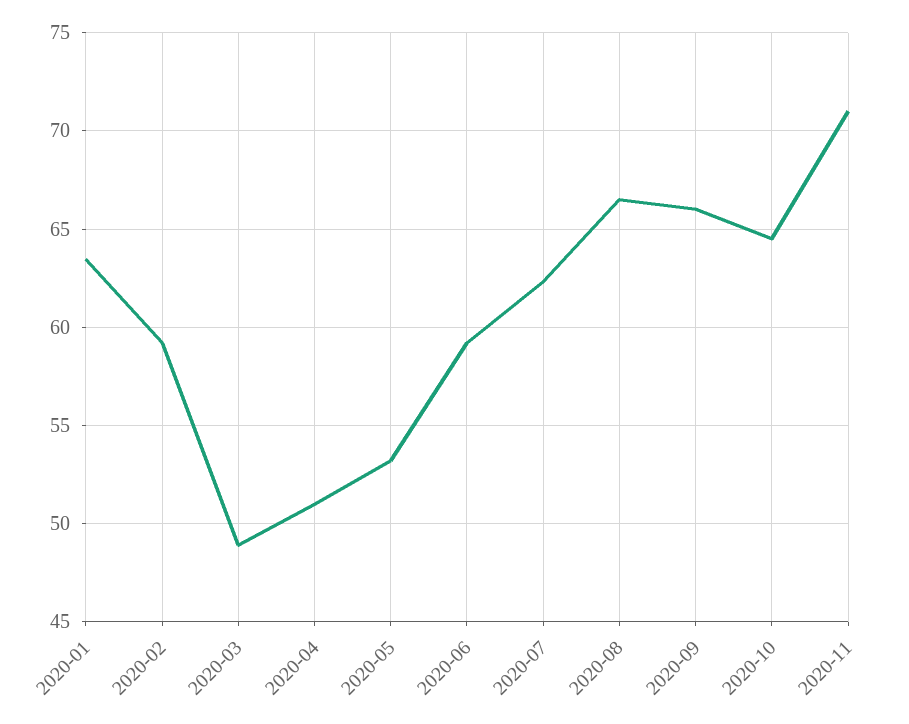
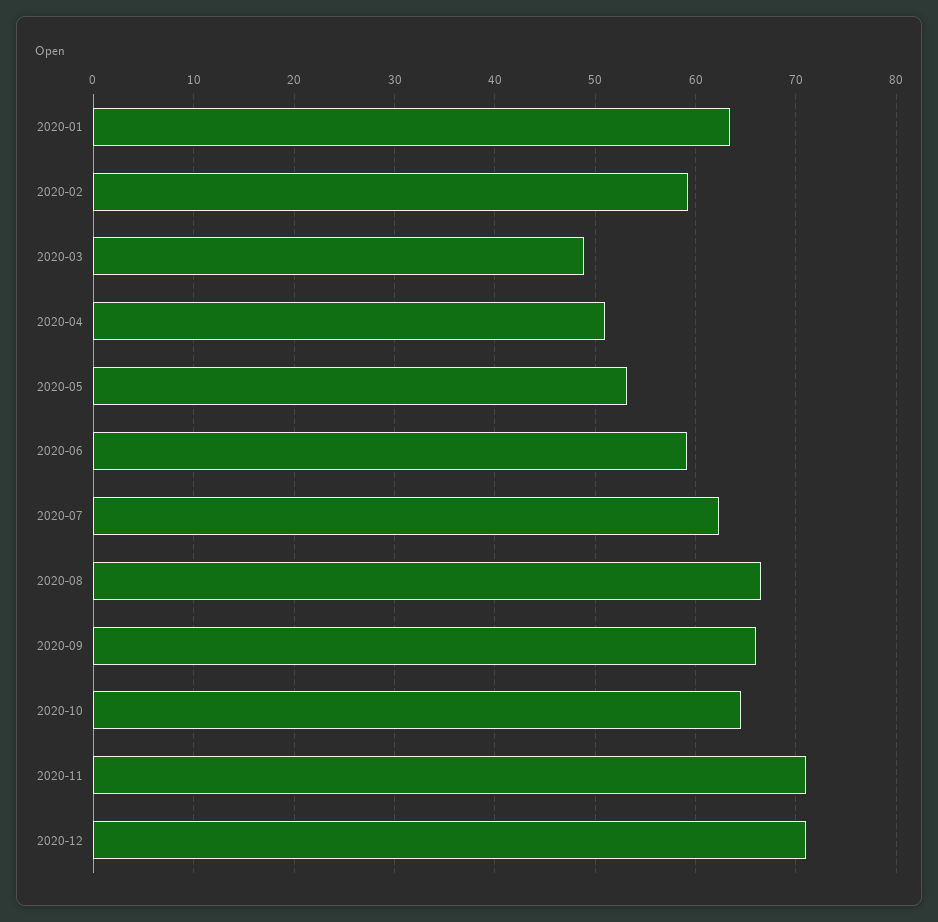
2020-12: none -> 71

